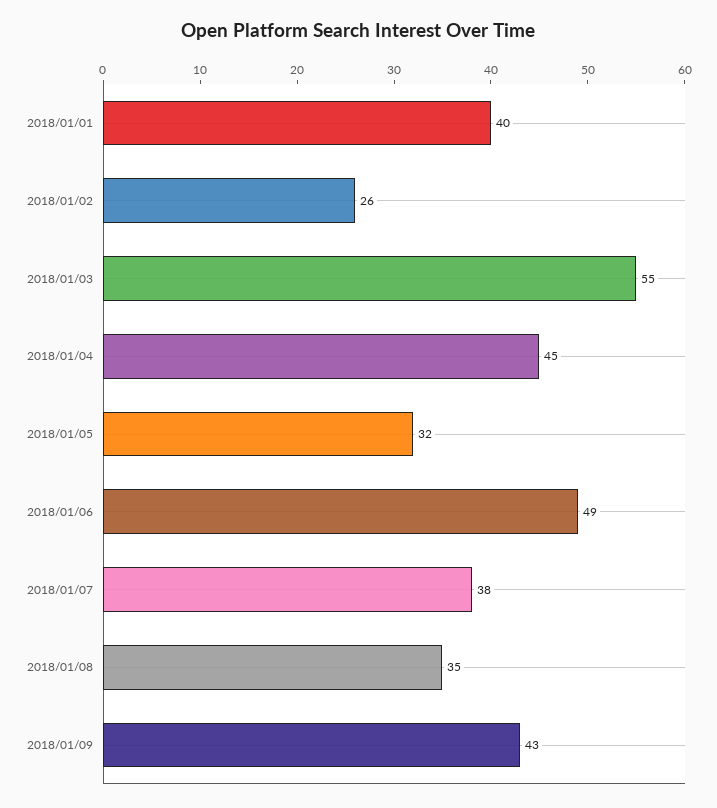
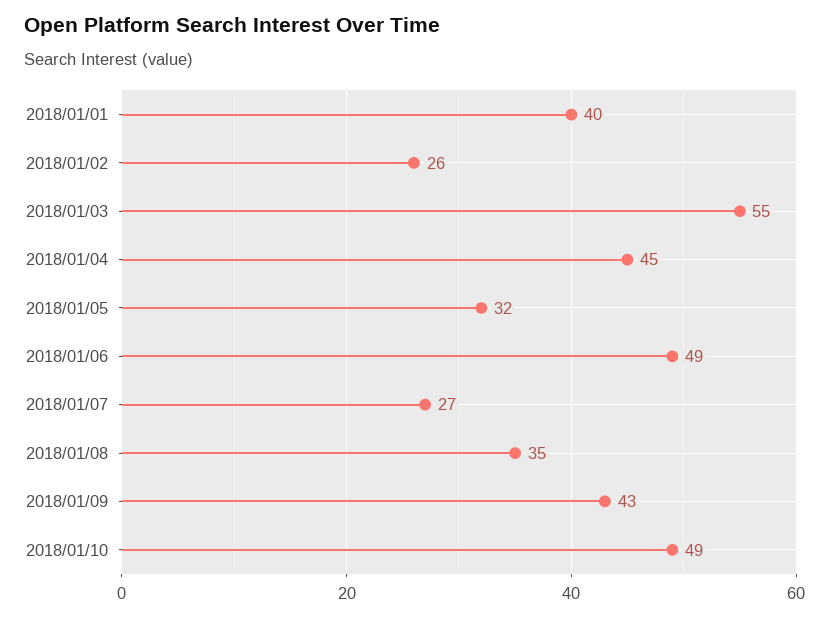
2018/01/07: 38 -> 27
2018/01/10: none -> 49

